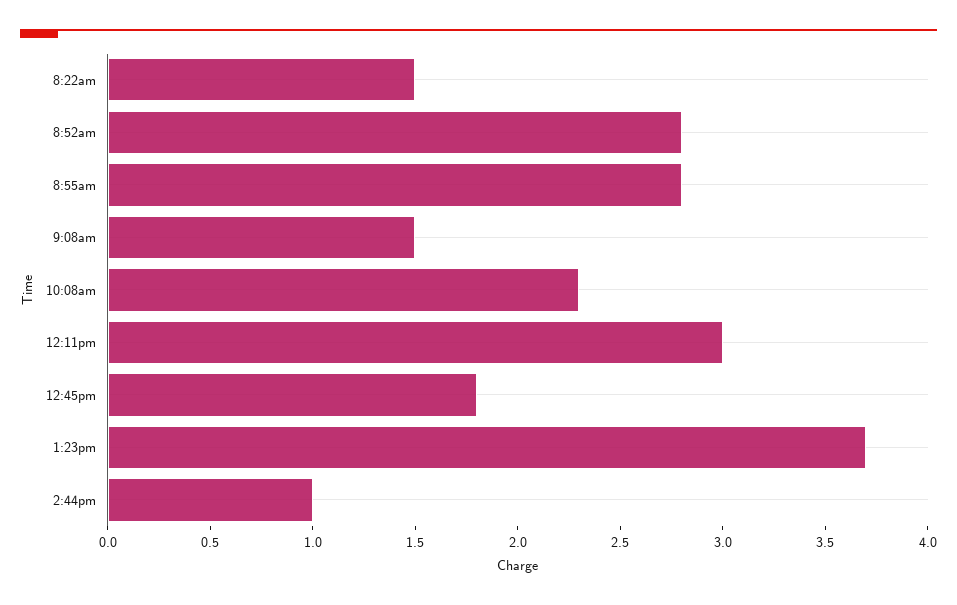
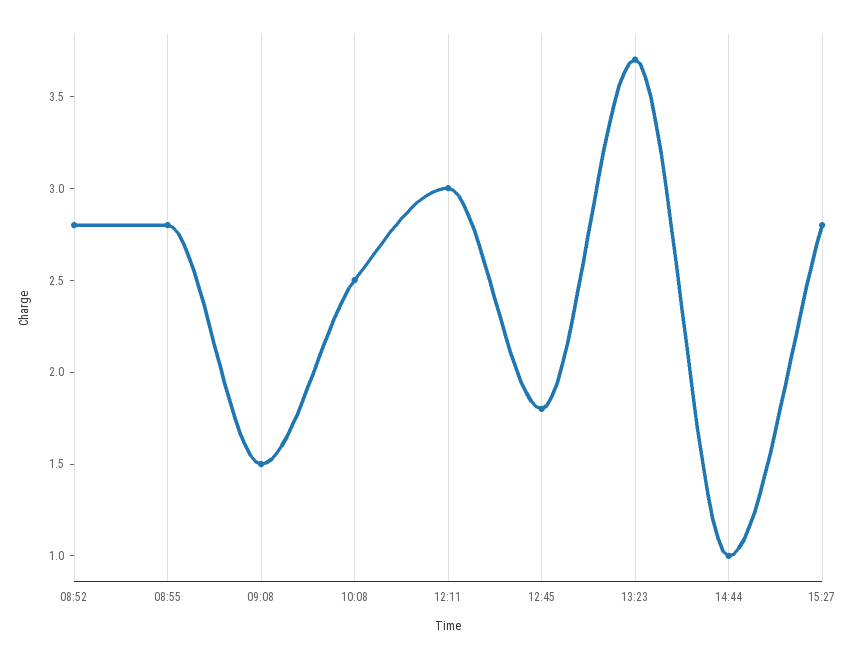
8:22am: 1.5 -> none
10:08am: 2.3 -> 2.5
15:27: none -> 2.8

